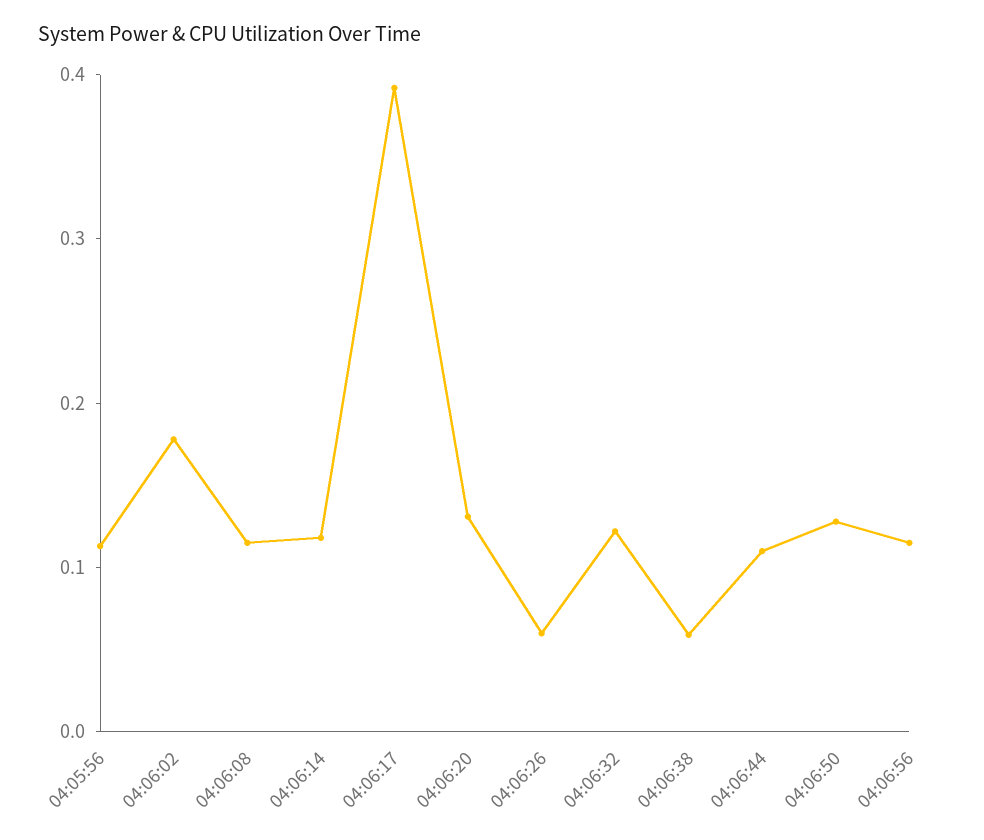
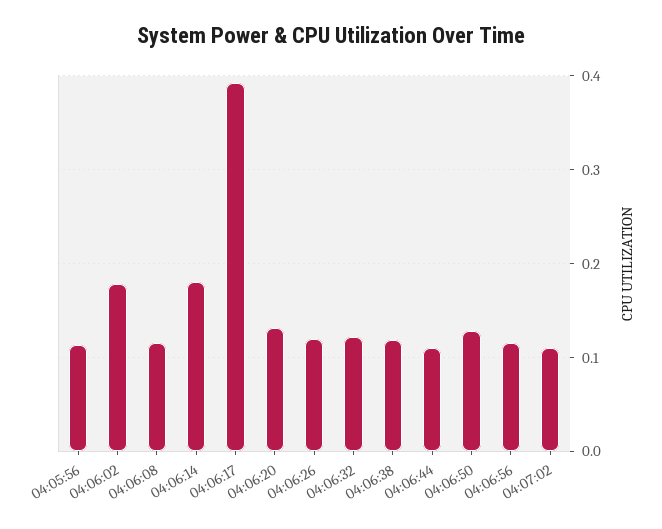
04:06:14: 0.12 -> 0.18
04:06:26: 0.06 -> 0.12
04:06:38: 0.06 -> 0.12
04:07:02: none -> 0.11

